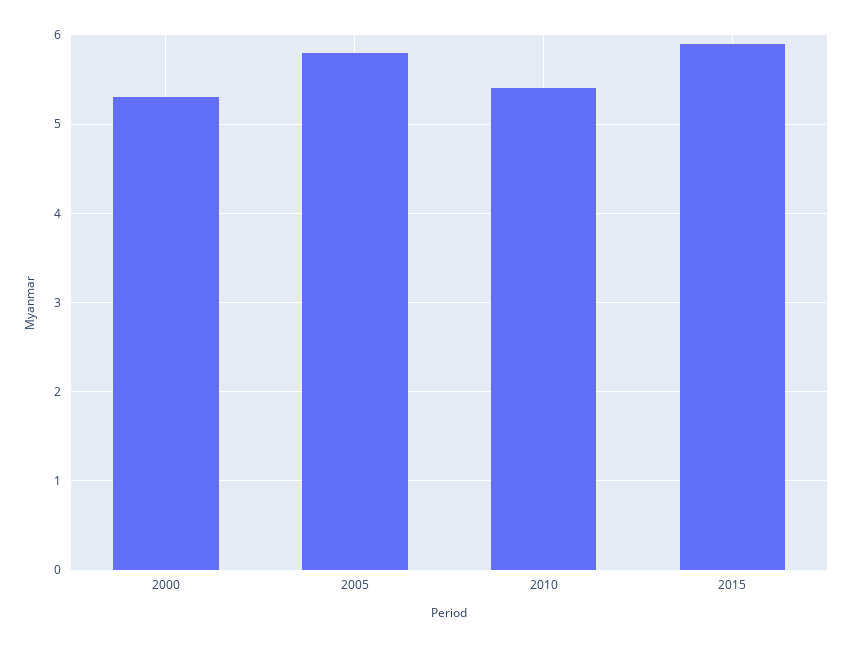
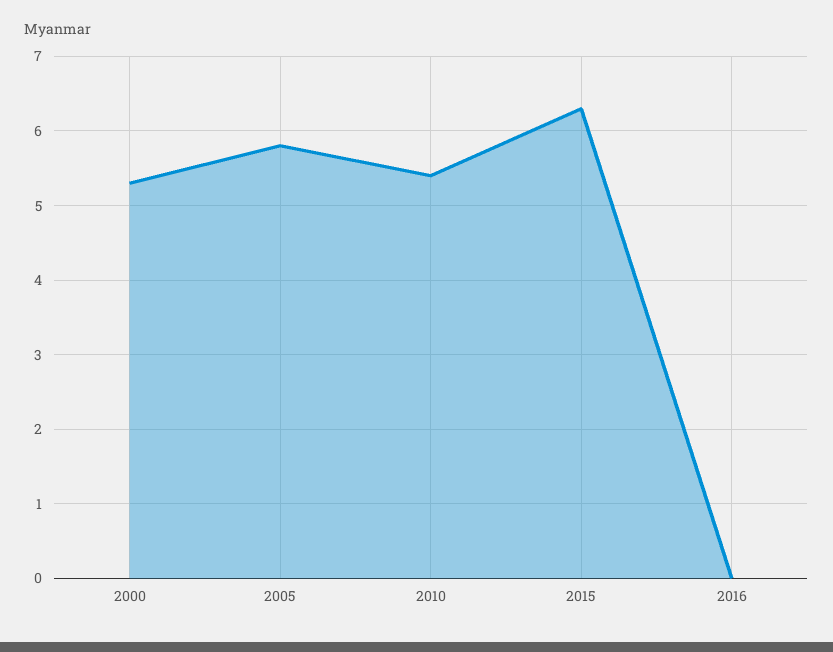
2015: 5.9 -> 6.3
2016: none -> 0

